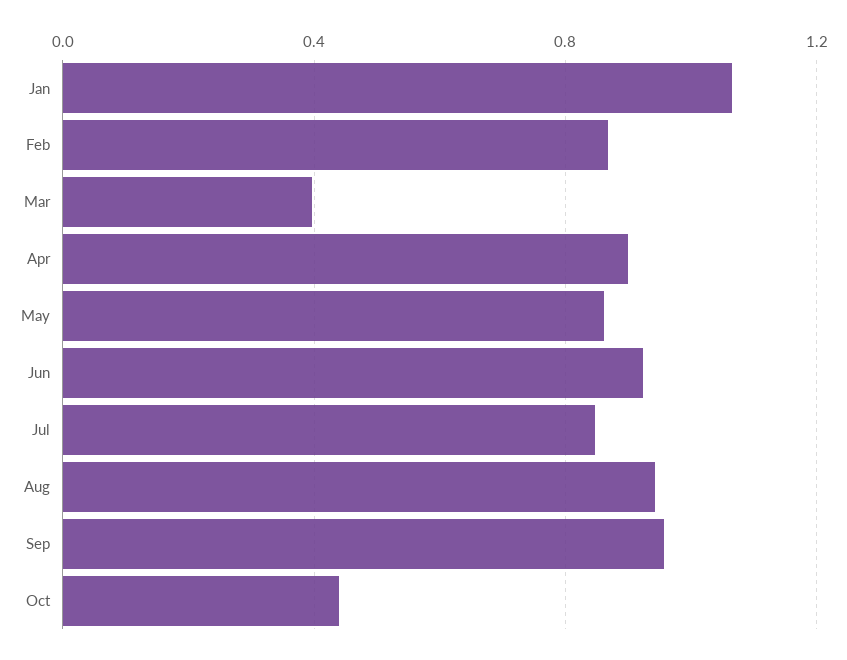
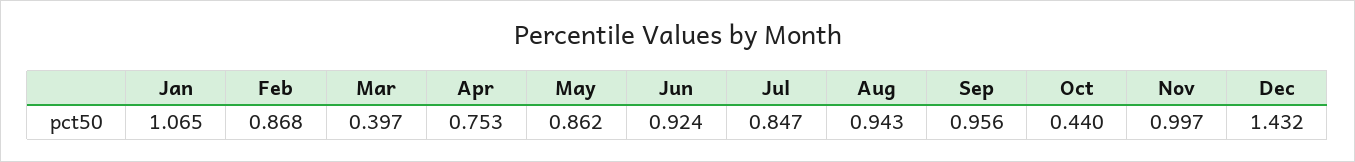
Apr: 0.9 -> 0.753
Nov: none -> 0.997
Dec: none -> 1.432

